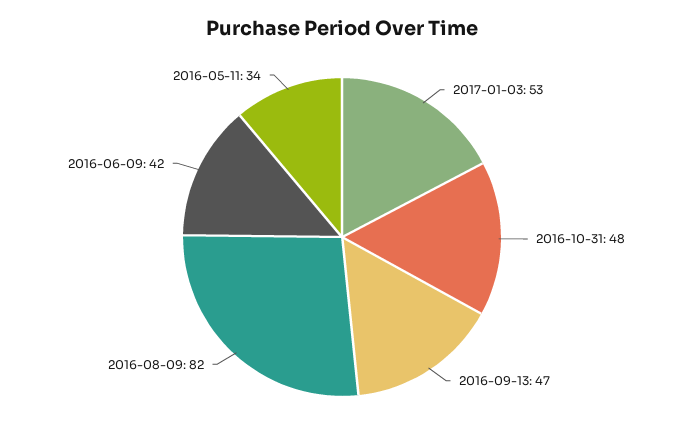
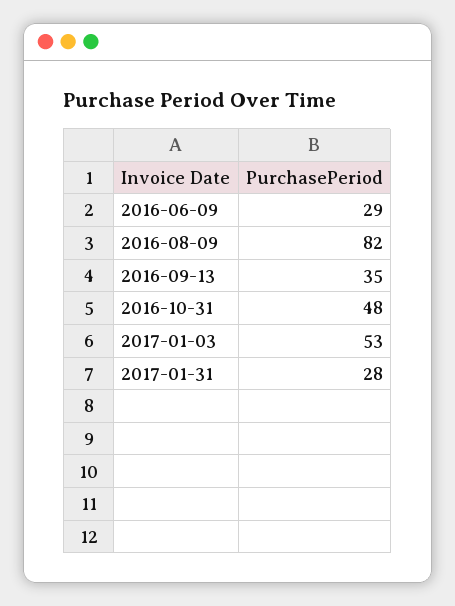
2016-09-13: 47 -> 35
2016-06-09: 42 -> 29
2016-05-11: 34 -> none
2017-01-31: none -> 28

